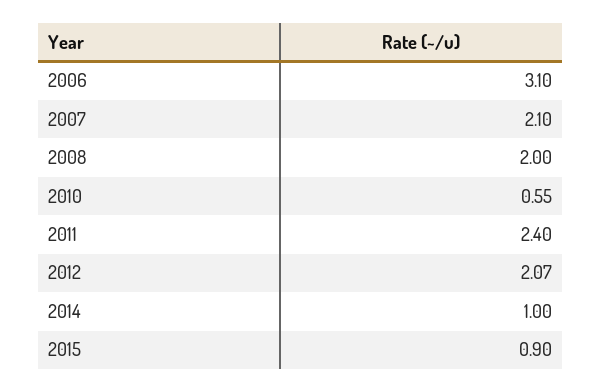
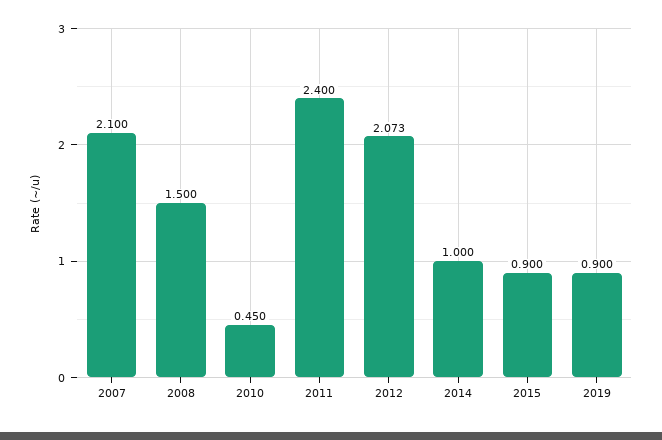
2006: 3.1 -> none
2008: 2 -> 1.5
2010: 0.55 -> 0.45
2019: none -> 0.9

